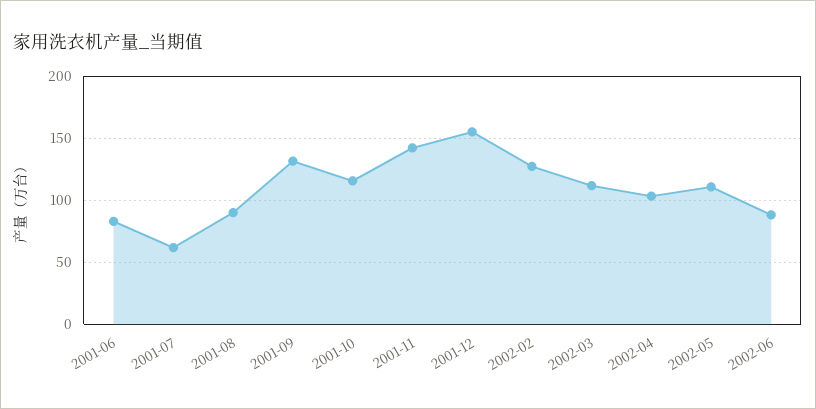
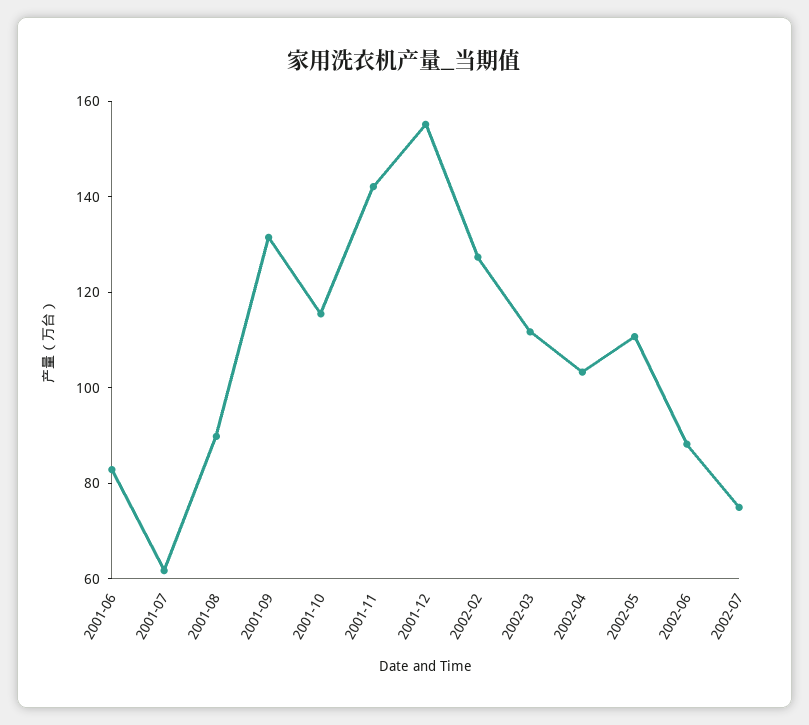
2002-07: none -> 75

